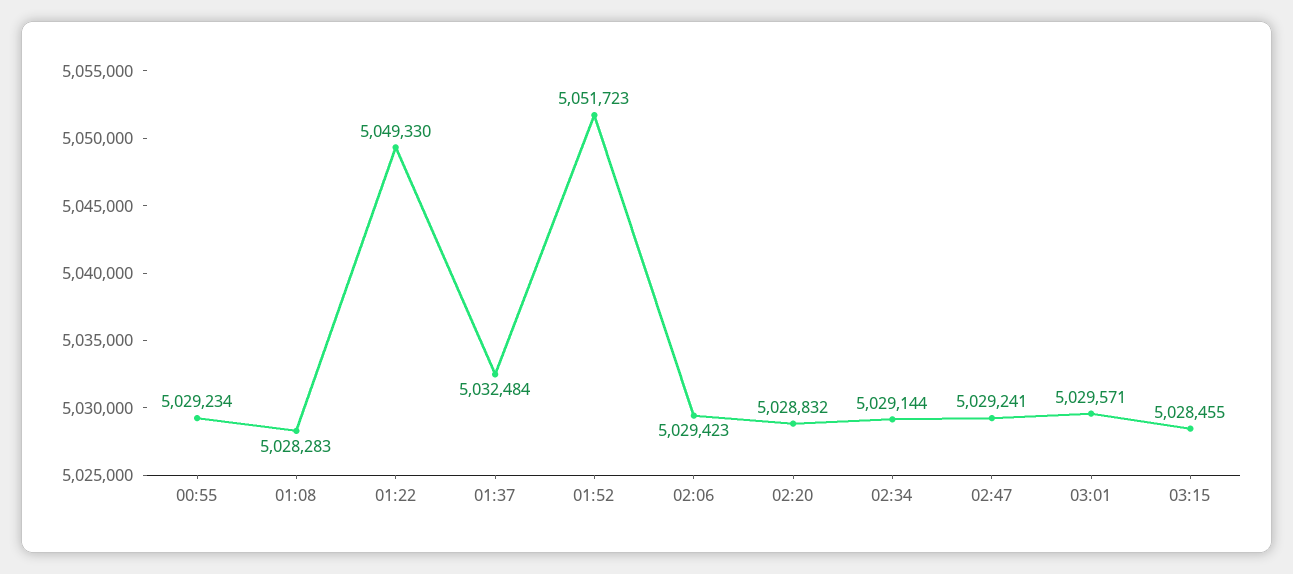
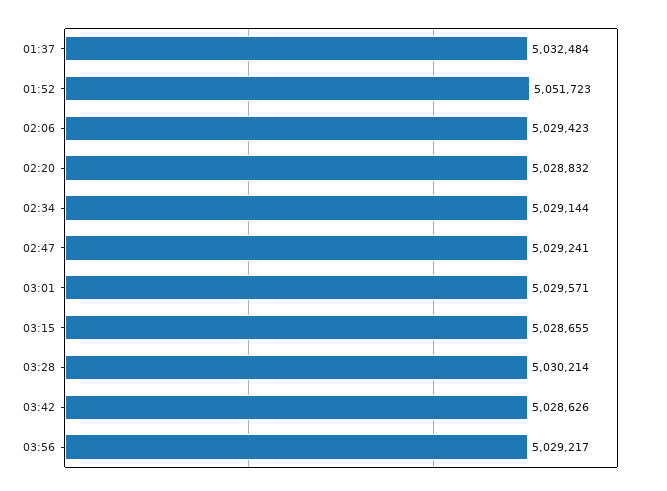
00:55: 5029234 -> none
01:08: 5028283 -> none
01:22: 5049330 -> none
03:15: 5028455 -> 5028655
03:28: none -> 5030214
03:42: none -> 5028626
03:56: none -> 5029217

